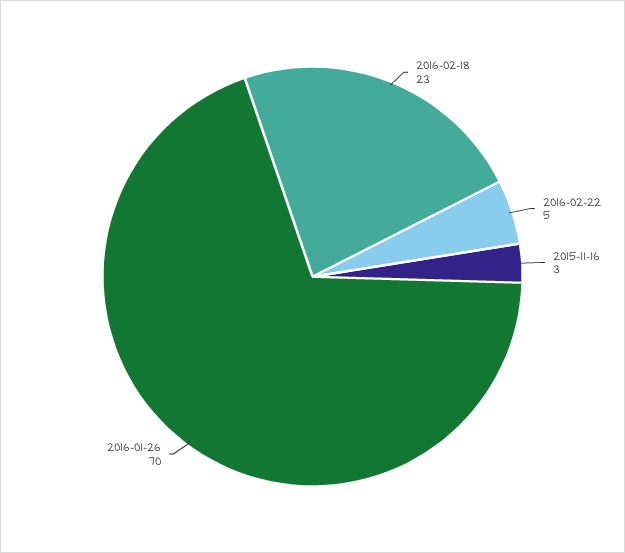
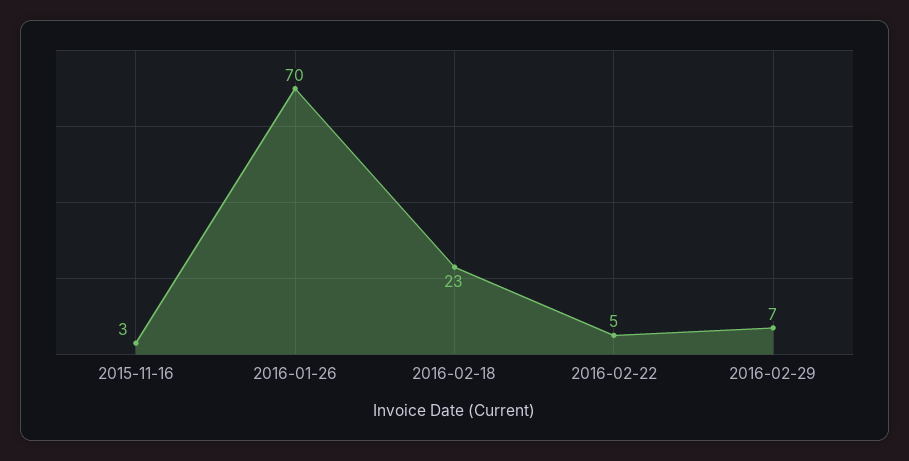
2016-02-29: none -> 7

